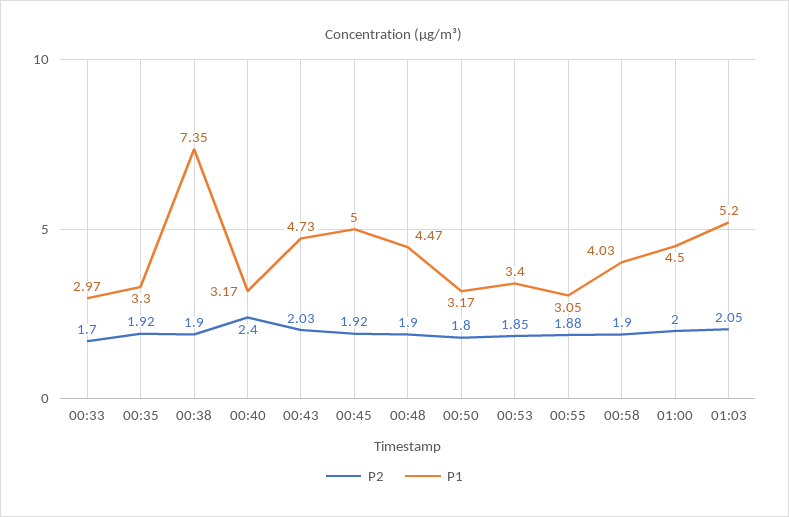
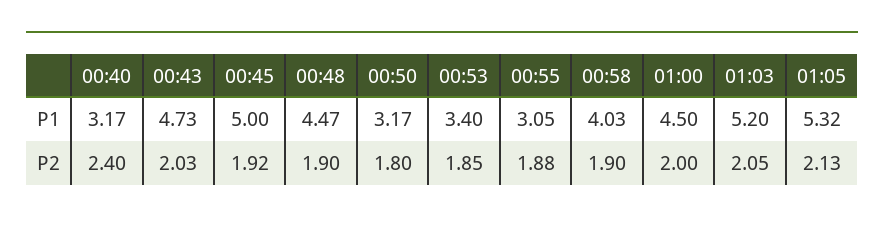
P2, 00:33: 1.7 -> none
P1, 00:33: 2.97 -> none
P2, 00:35: 1.92 -> none
P1, 00:35: 3.3 -> none
P2, 00:38: 1.9 -> none
P1, 00:38: 7.35 -> none
P1, 01:05: none -> 5.32
P2, 01:05: none -> 2.13

